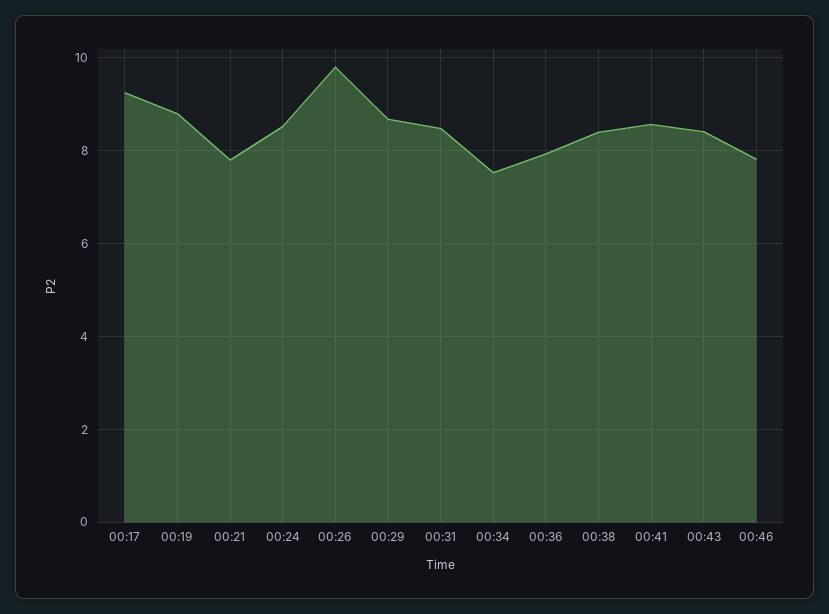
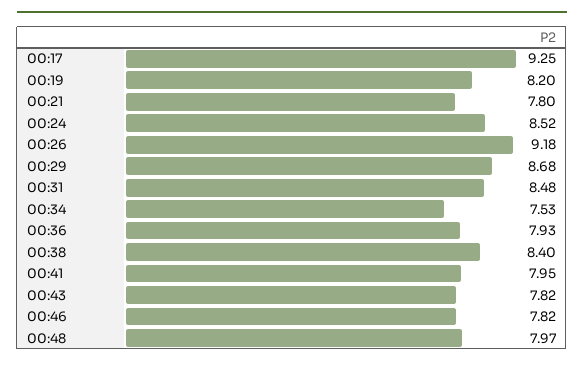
00:19: 8.8 -> 8.2
00:26: 9.8 -> 9.18
00:41: 8.6 -> 7.95
00:43: 8.4 -> 7.82
00:48: none -> 7.97

